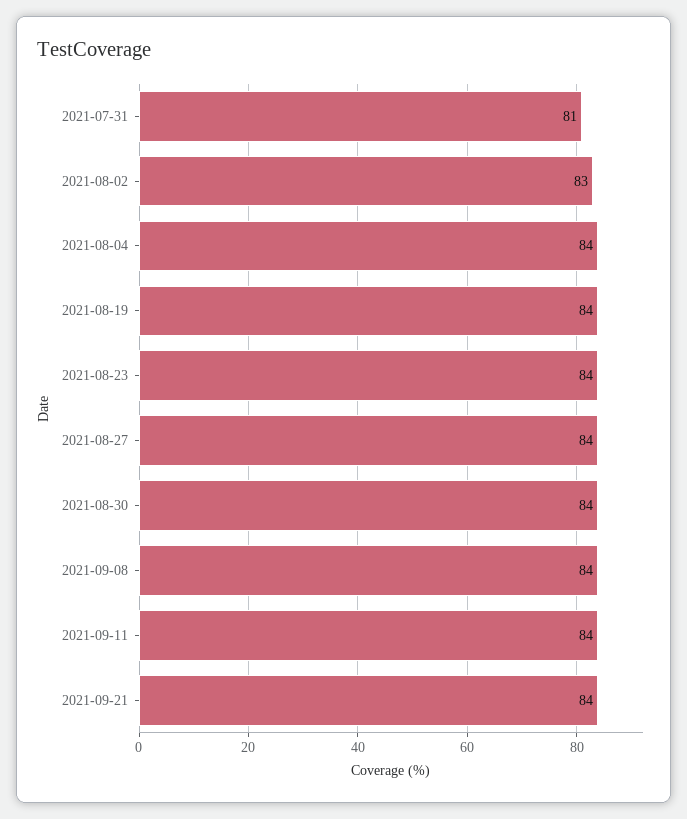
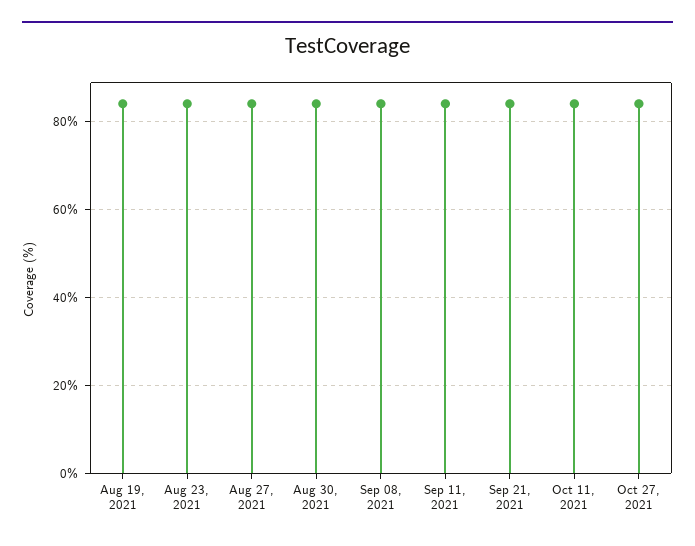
2021-07-31: 81 -> none
2021-08-02: 83 -> none
2021-08-04: 84 -> none
Oct 11, 2021: none -> 85
Oct 27, 2021: none -> 85

